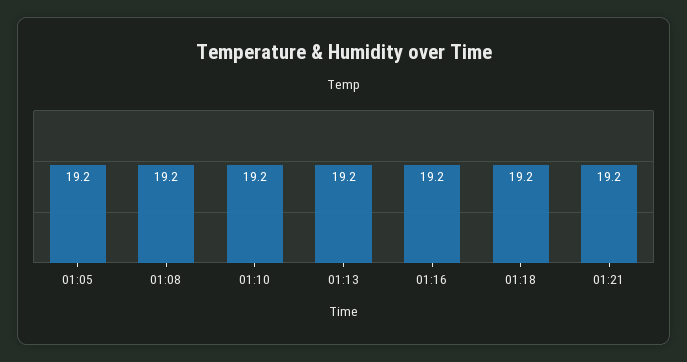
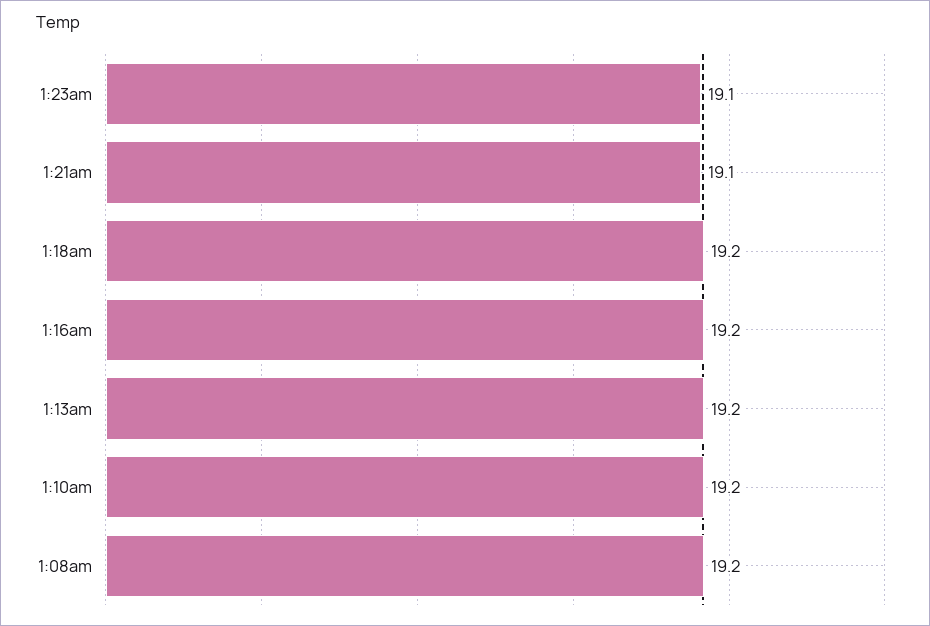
01:05: 19.2 -> none
01:21: 19.2 -> 19.1
1:23am: none -> 19.1

